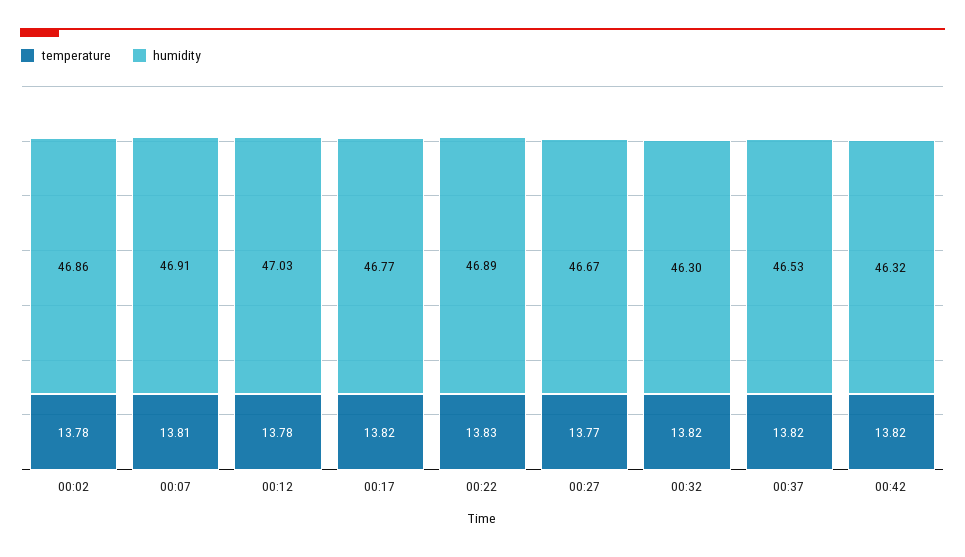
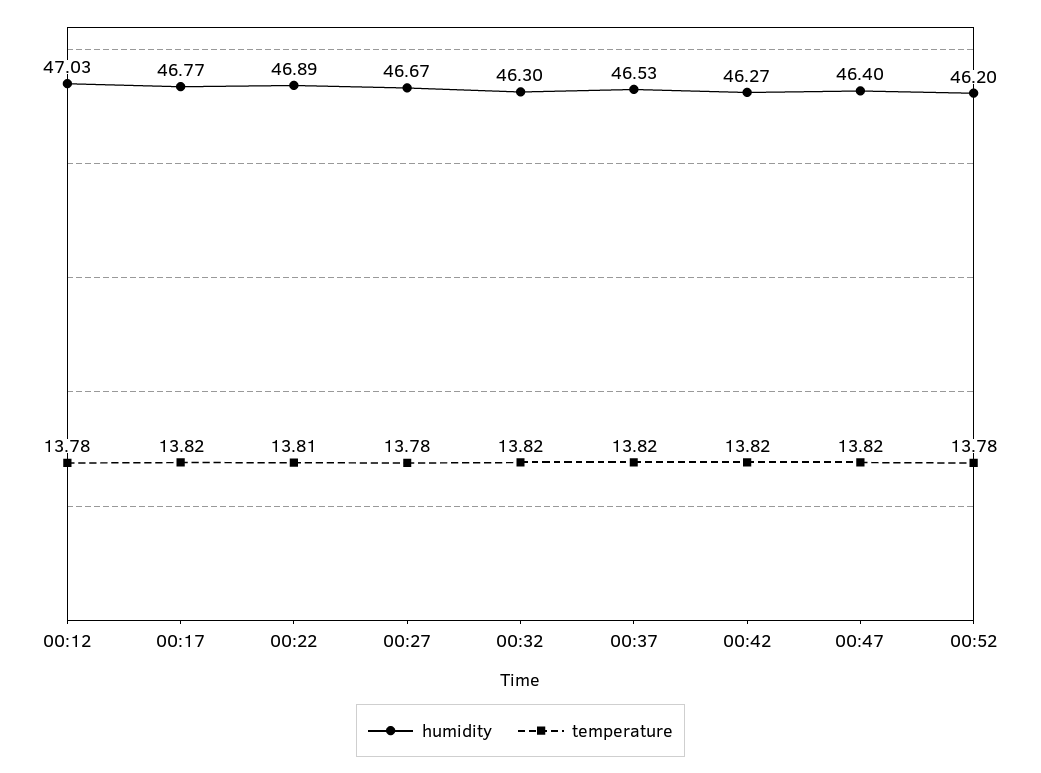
temperature, 00:02: 13.78 -> none
humidity, 00:02: 46.86 -> none
temperature, 00:07: 13.81 -> none
humidity, 00:07: 46.91 -> none
temperature, 00:22: 13.83 -> 13.81
temperature, 00:27: 13.77 -> 13.78
humidity, 00:42: 46.32 -> 46.27
humidity, 00:47: none -> 46.4
temperature, 00:47: none -> 13.82
humidity, 00:52: none -> 46.2
temperature, 00:52: none -> 13.78

